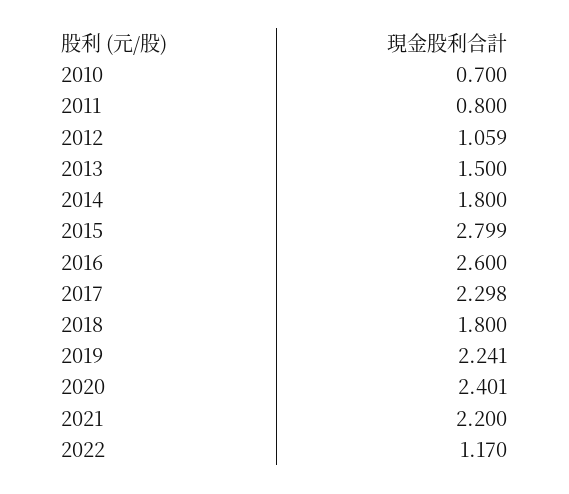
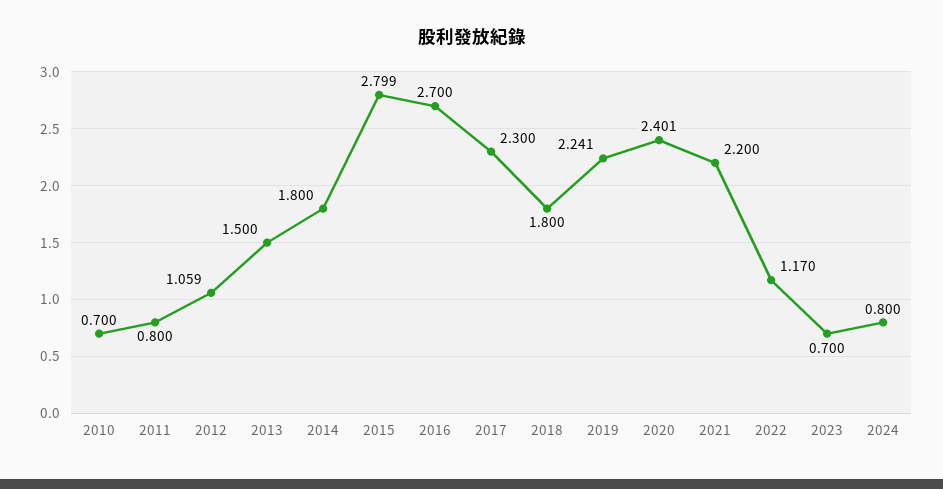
2016: 2.6 -> 2.7
2017: 2.298 -> 2.3
2023: none -> 0.7
2024: none -> 0.8

